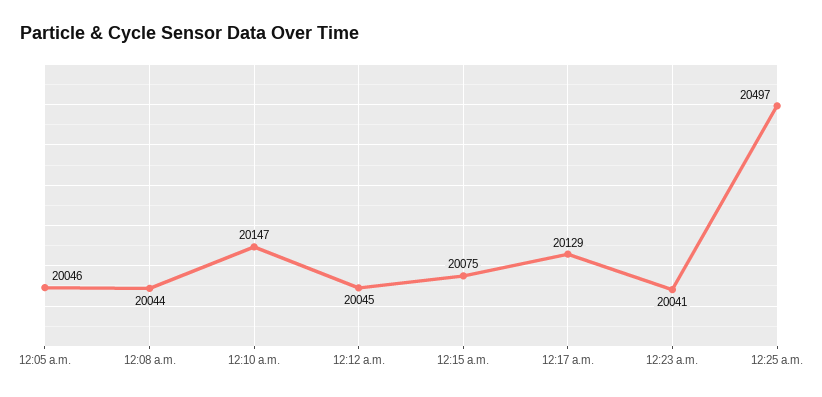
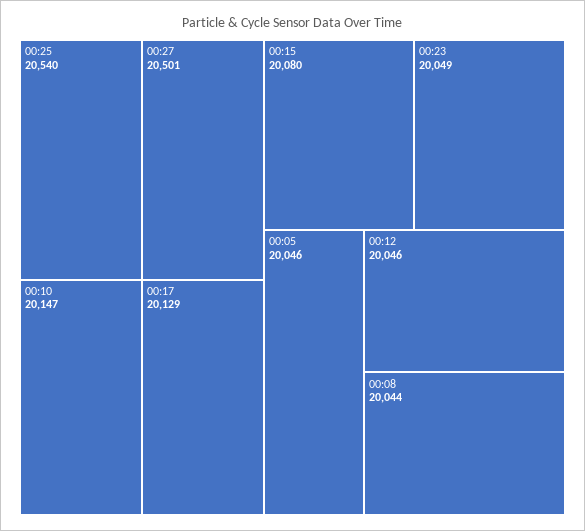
12:12 a.m.: 20045 -> 20046
12:15 a.m.: 20075 -> 20080
12:23 a.m.: 20041 -> 20049
12:25 a.m.: 20497 -> 20540
00:27: none -> 20501

